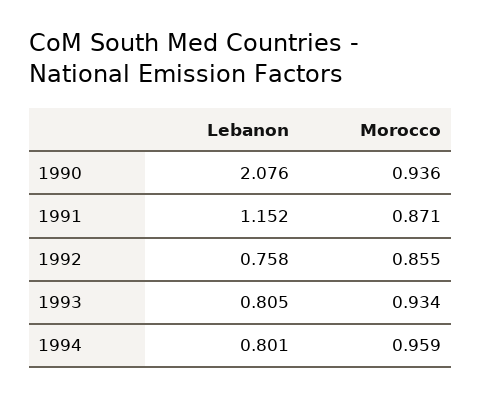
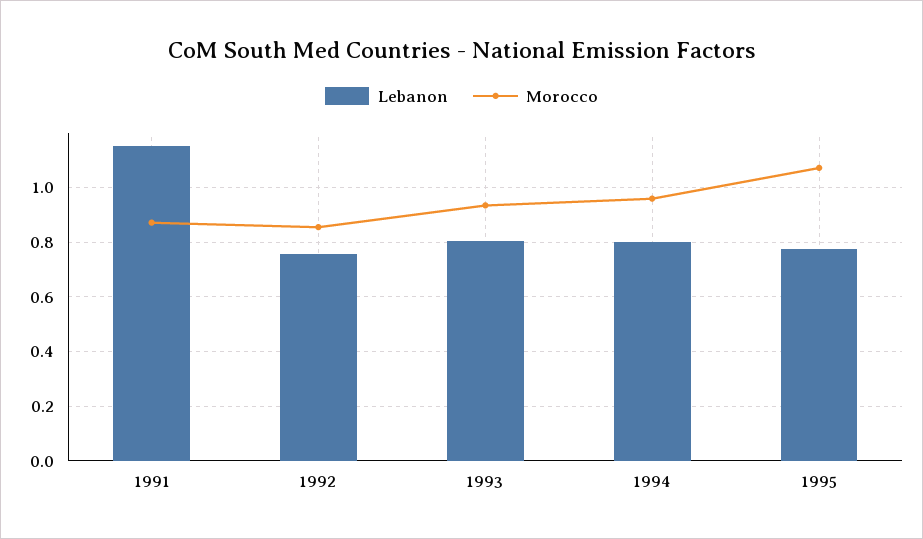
Lebanon, 1990: 2.076 -> none
Morocco, 1990: 0.936 -> none
Lebanon, 1995: none -> 0.775
Morocco, 1995: none -> 1.075

